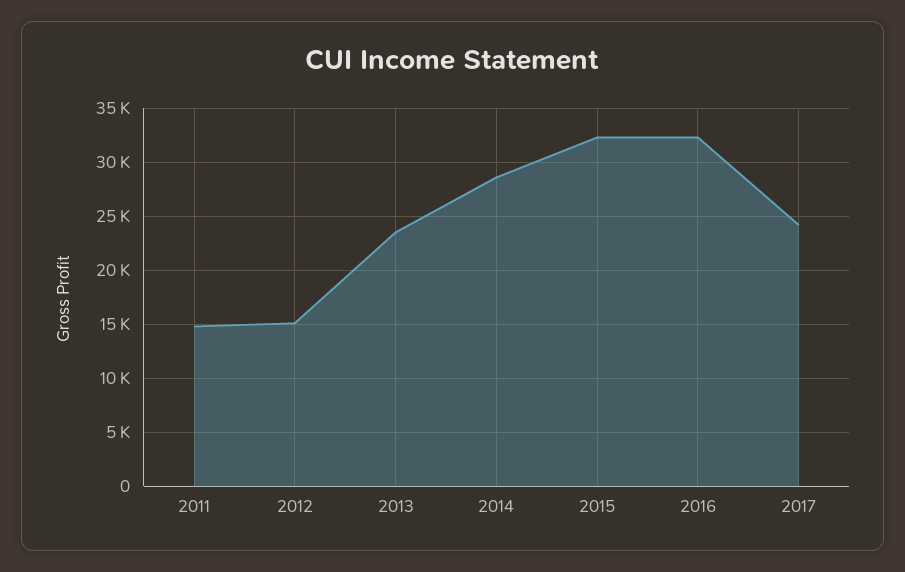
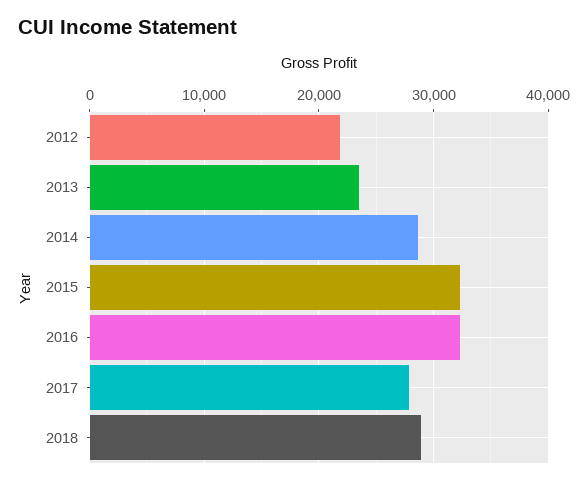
2011: 15000 -> none
2012: 15000 -> 22000
2017: 24000 -> 28000
2018: none -> 29000

